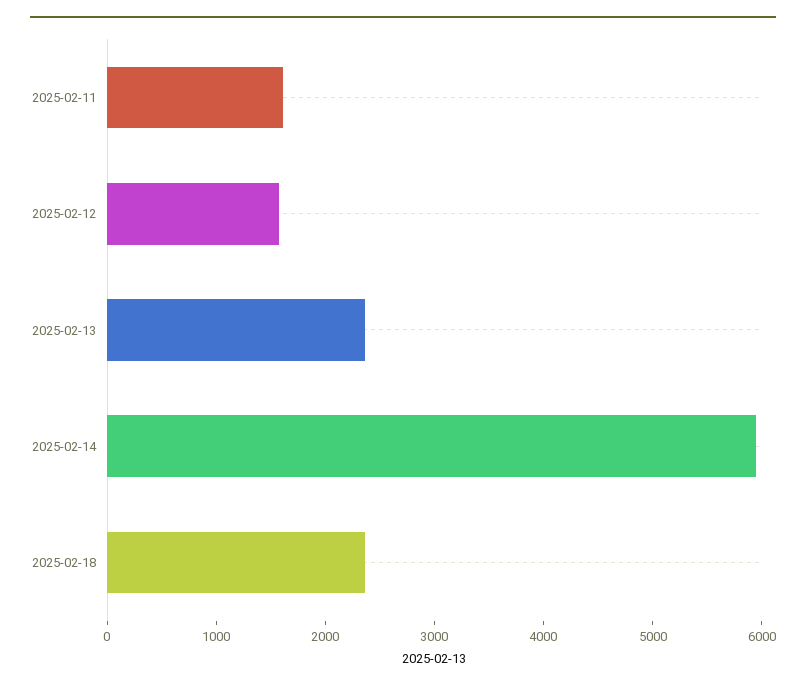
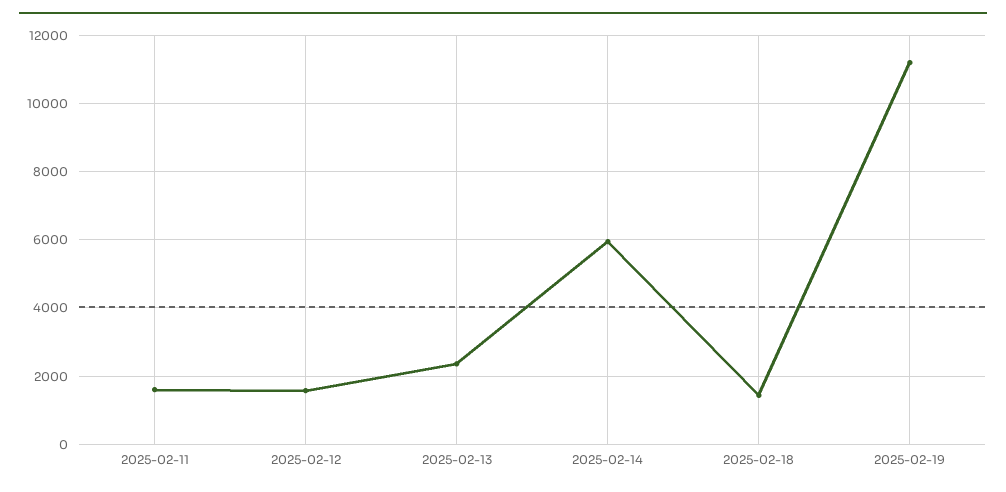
2025-02-18: 2400 -> 1400
2025-02-19: none -> 11200

